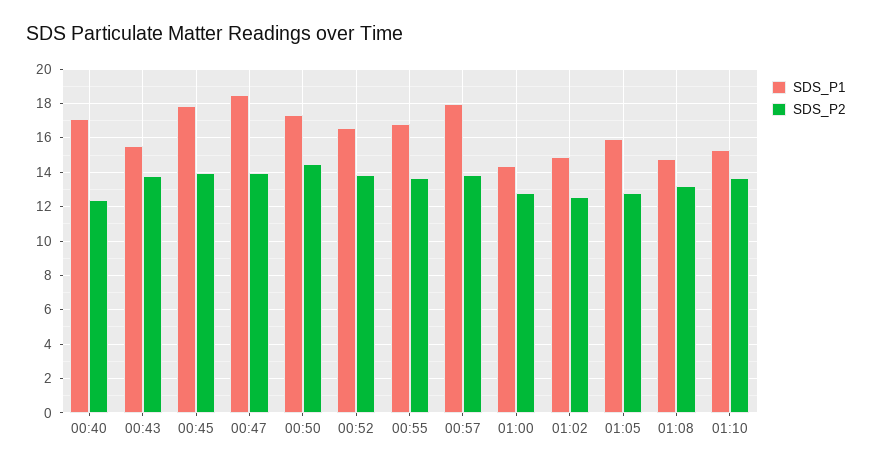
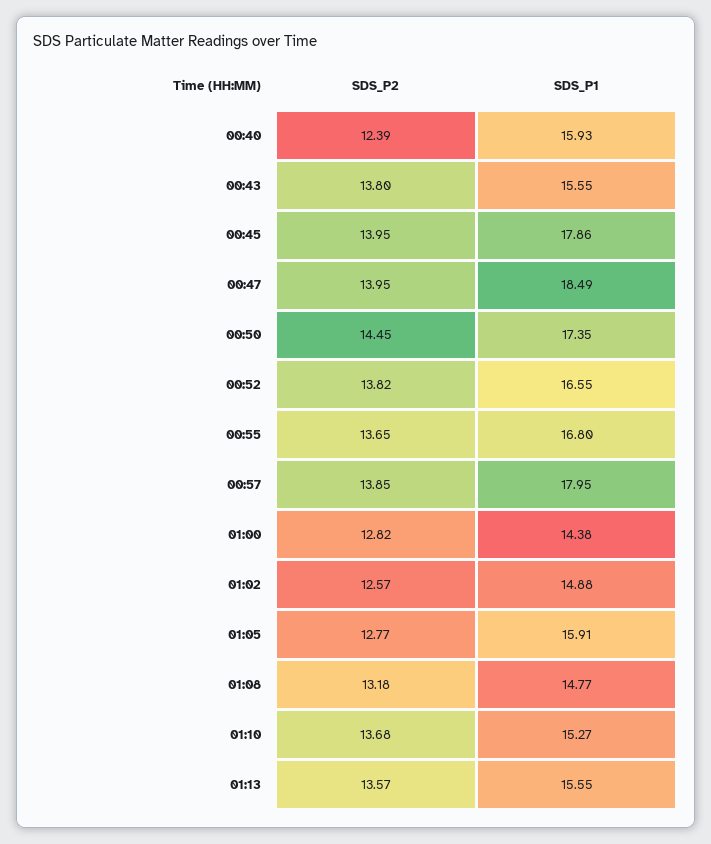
SDS_P1, 00:40: 17 -> 15.93
SDS_P2, 01:13: none -> 13.57
SDS_P1, 01:13: none -> 15.55

